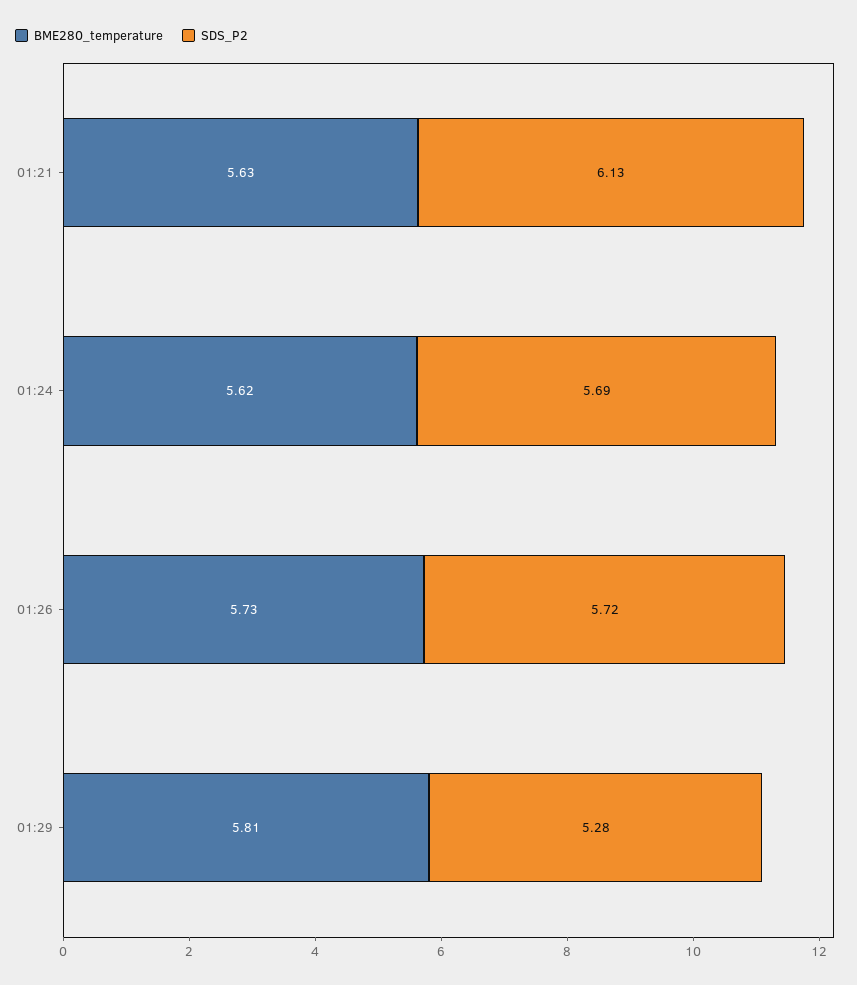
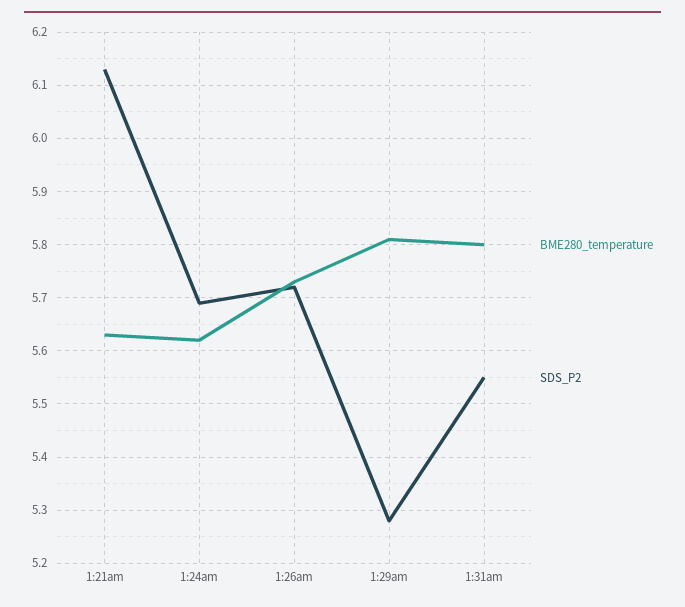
BME280_temperature, 1:31am: none -> 5.8
SDS_P2, 1:31am: none -> 5.55

